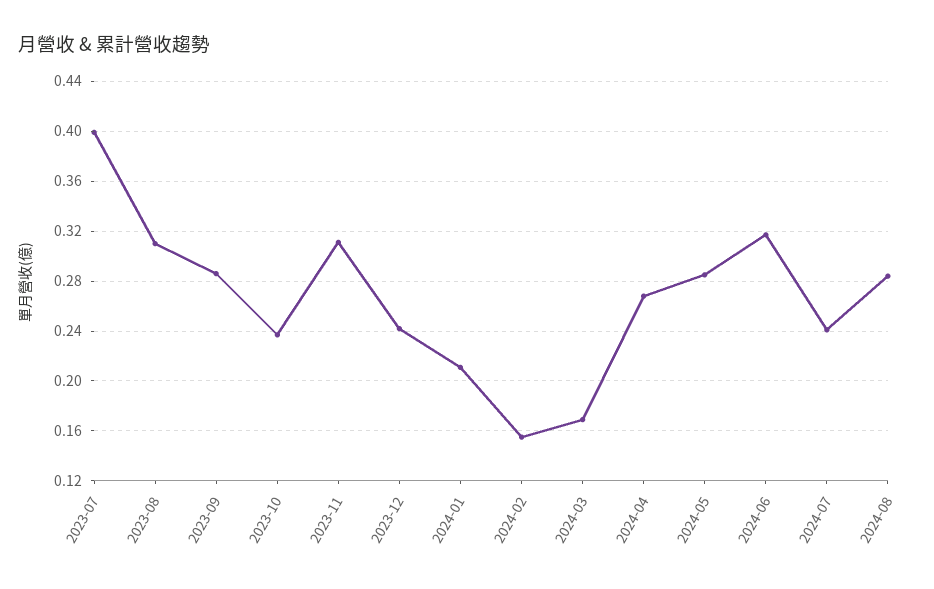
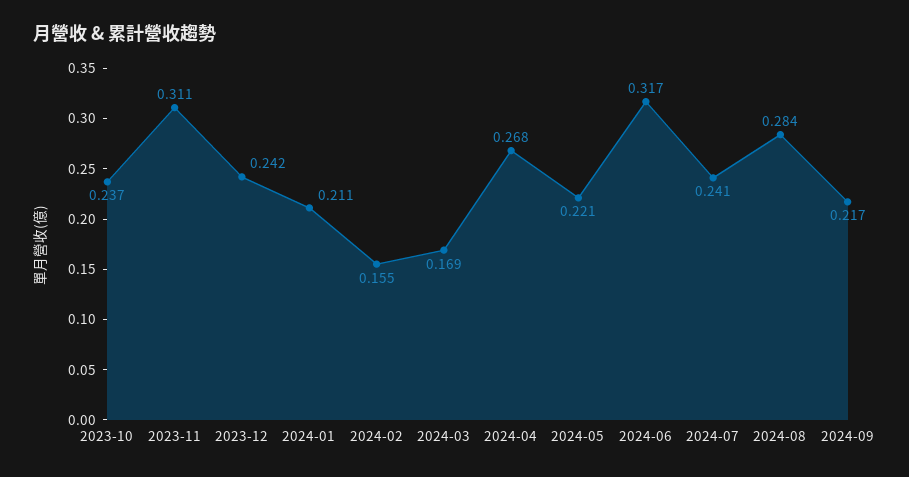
2023-07: 0.4 -> none
2023-08: 0.31 -> none
2023-09: 0.285 -> none
2024-05: 0.285 -> 0.221
2024-09: none -> 0.217

